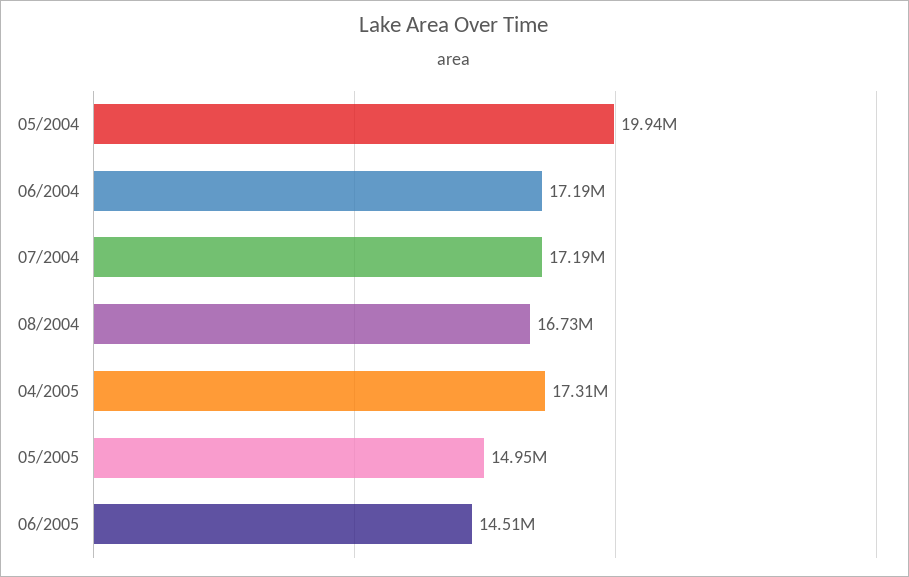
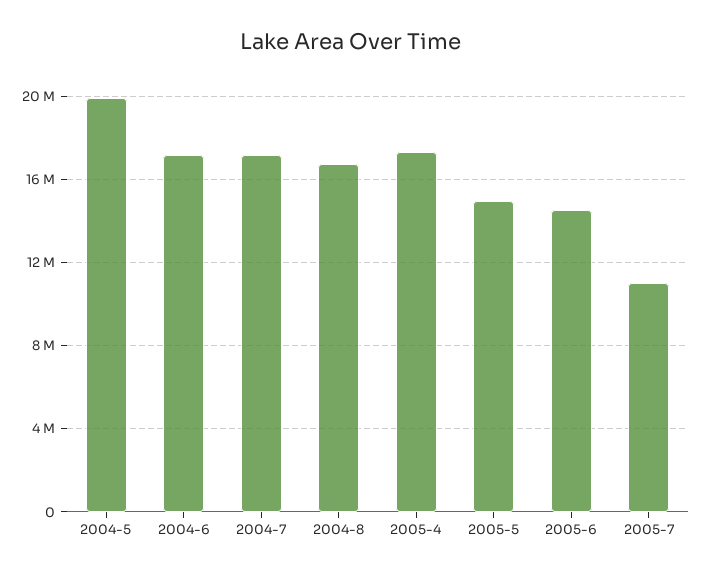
2005-7: none -> 11000000

